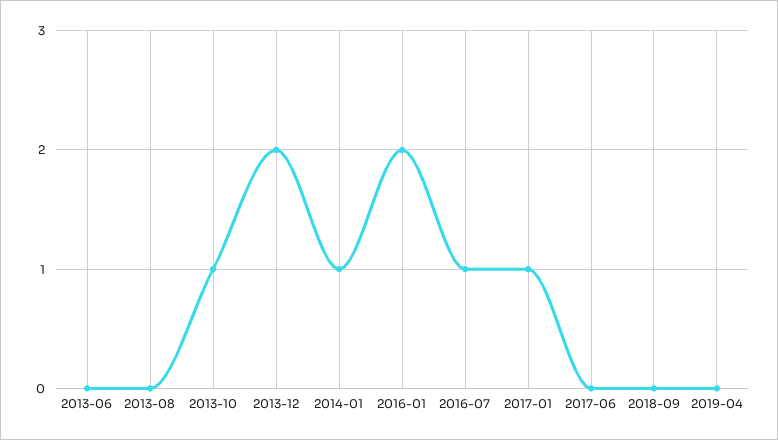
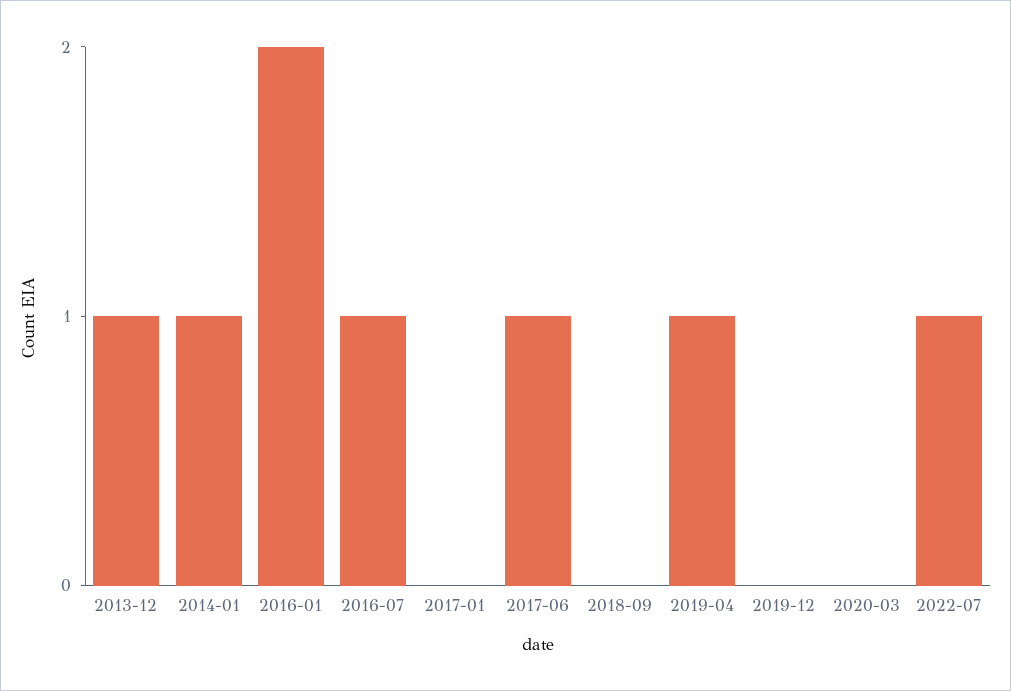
2013-06: 0 -> none
2013-08: 0 -> none
2013-10: 1 -> none
2013-12: 2 -> 1
2017-01: 1 -> 0
2017-06: 0 -> 1
2019-04: 0 -> 1
2019-12: none -> 0
2020-03: none -> 0
2022-07: none -> 1

